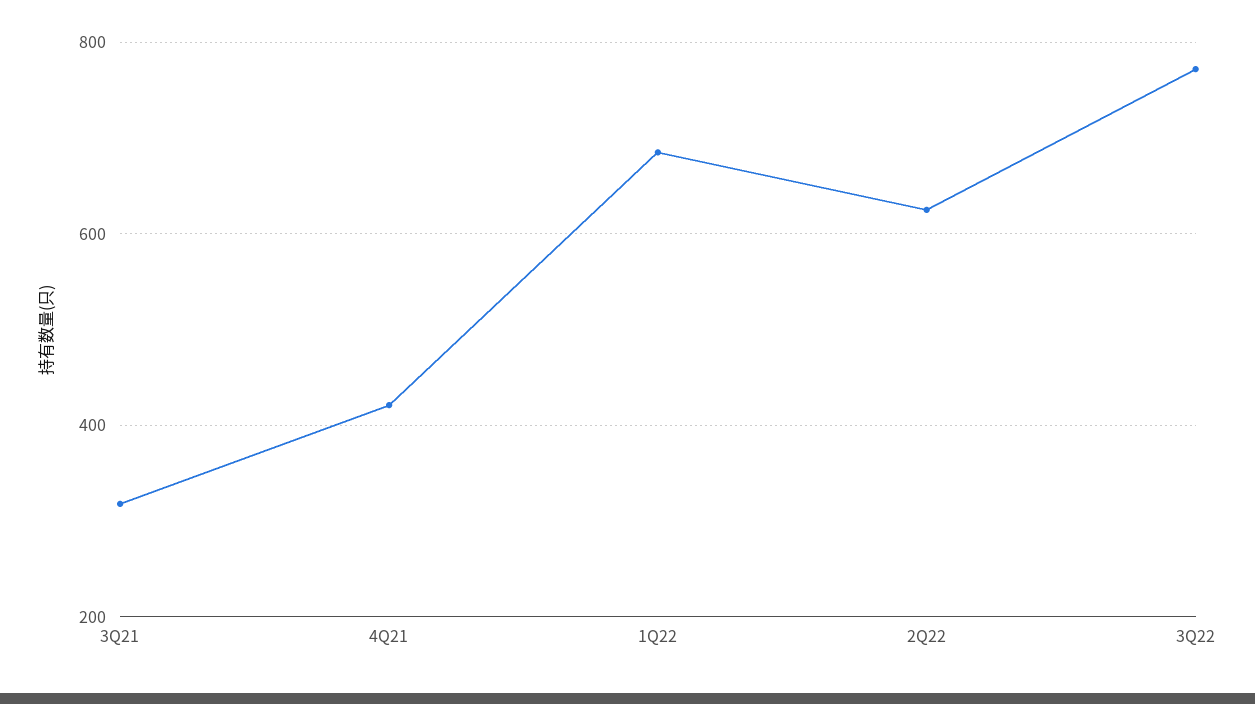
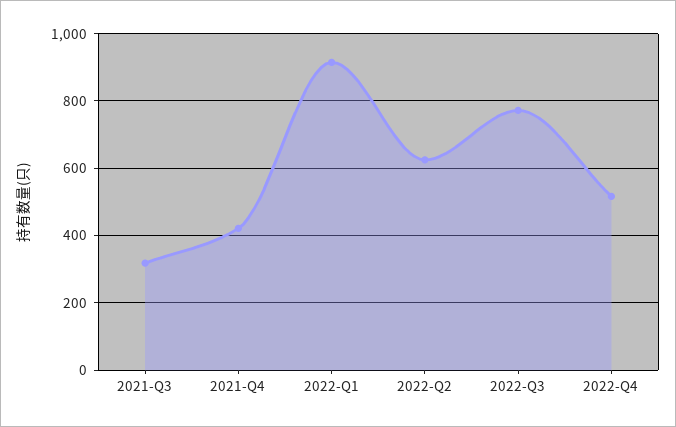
1Q22: 680 -> 920
2022-Q4: none -> 520

